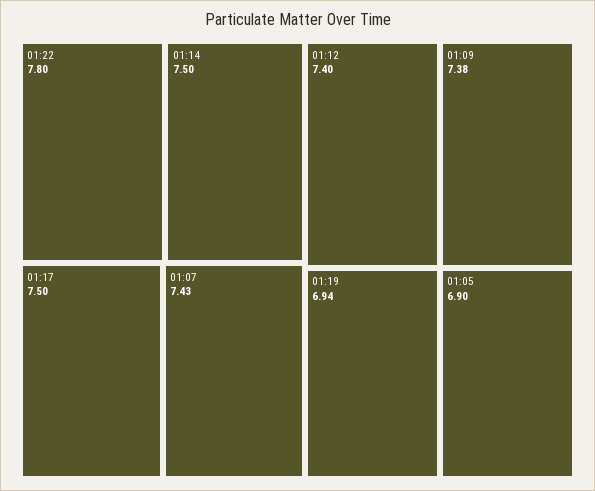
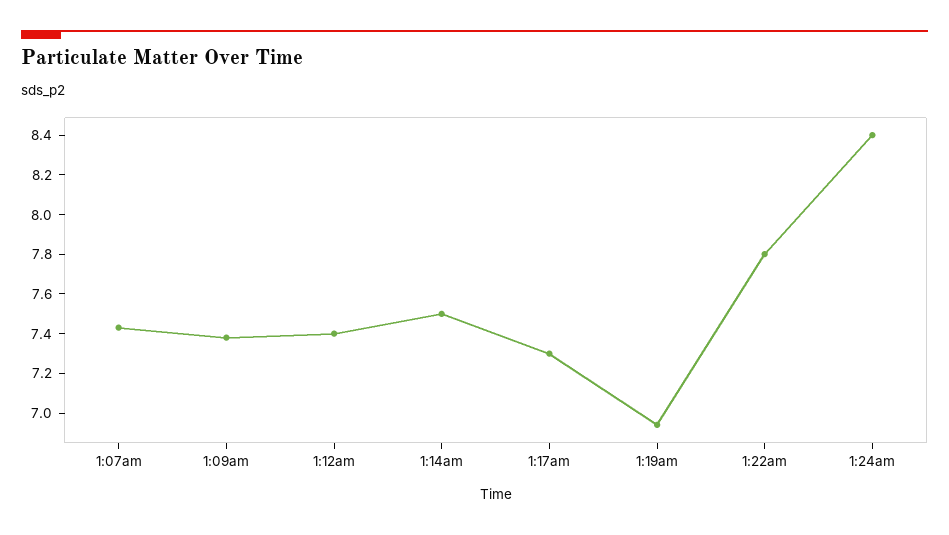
01:17: 7.5 -> 7.3
01:05: 6.9 -> none
1:24am: none -> 8.4

